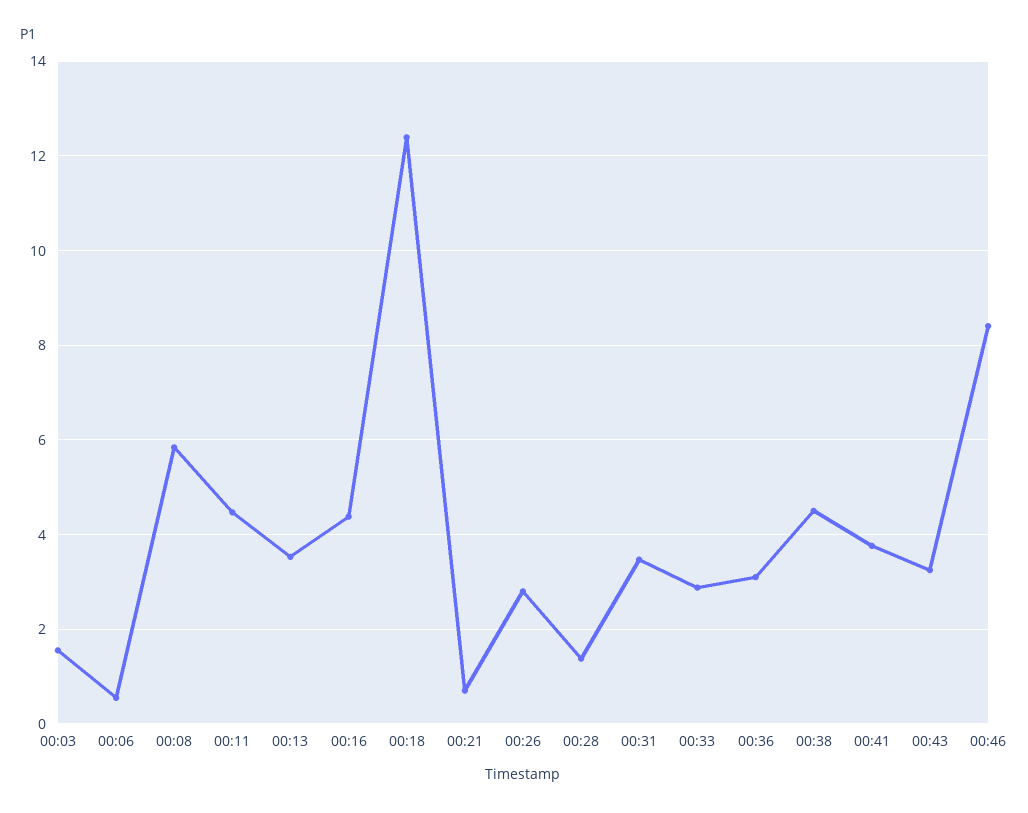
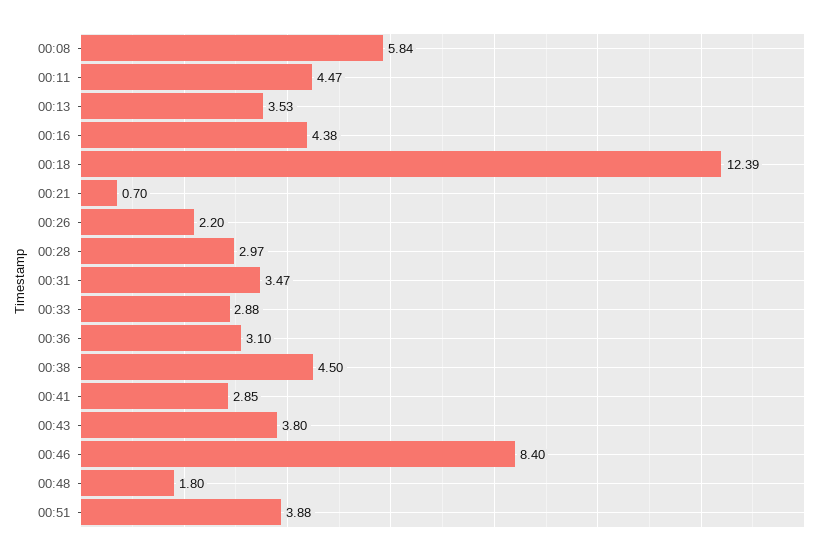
00:03: 1.6 -> none
00:06: 0.6 -> none
00:26: 2.8 -> 2.2
00:28: 1.4 -> 2.97
00:41: 3.8 -> 2.85
00:43: 3.2 -> 3.8
00:48: none -> 1.8
00:51: none -> 3.88

